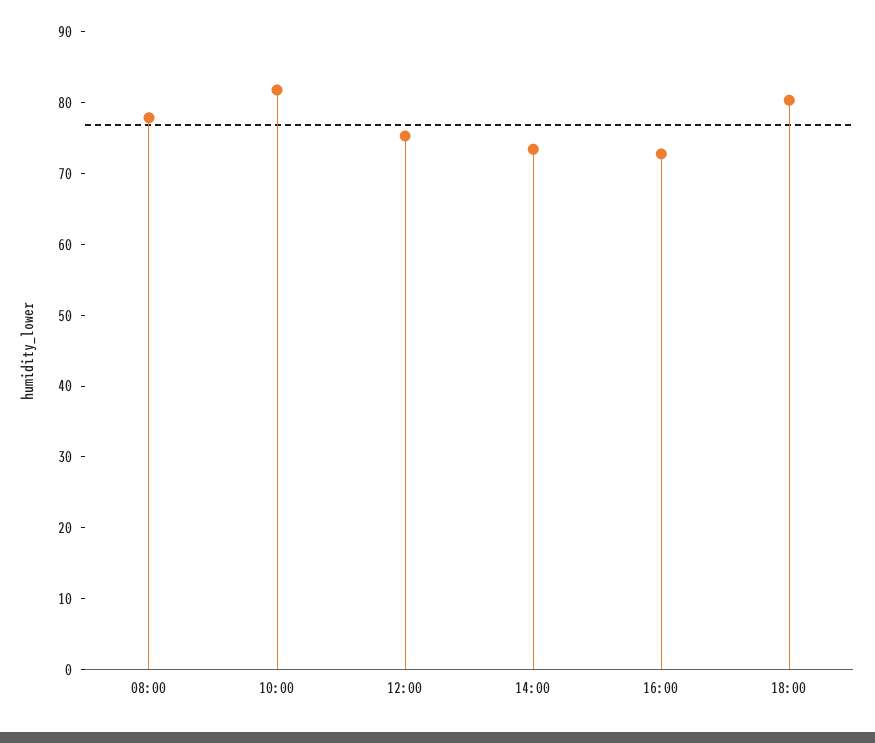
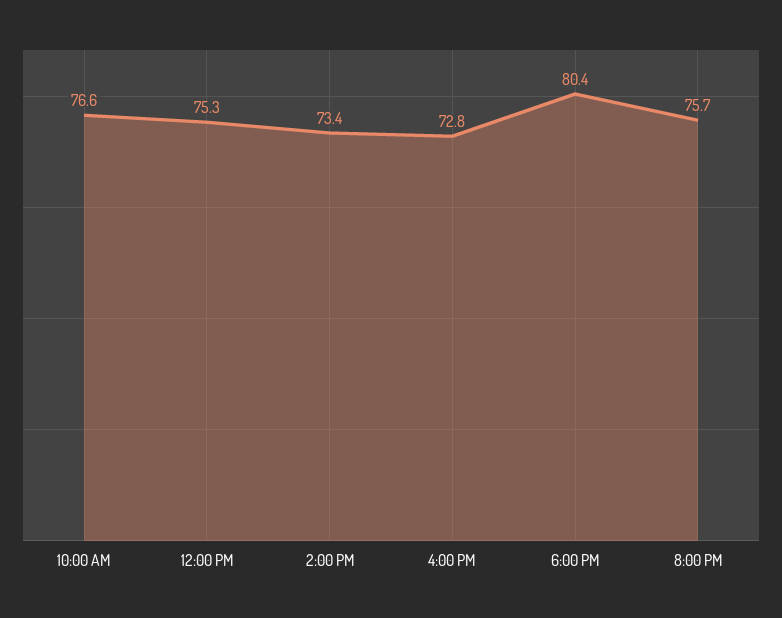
08:00: 78 -> none
10:00: 82 -> 76.6
8:00 PM: none -> 75.7

